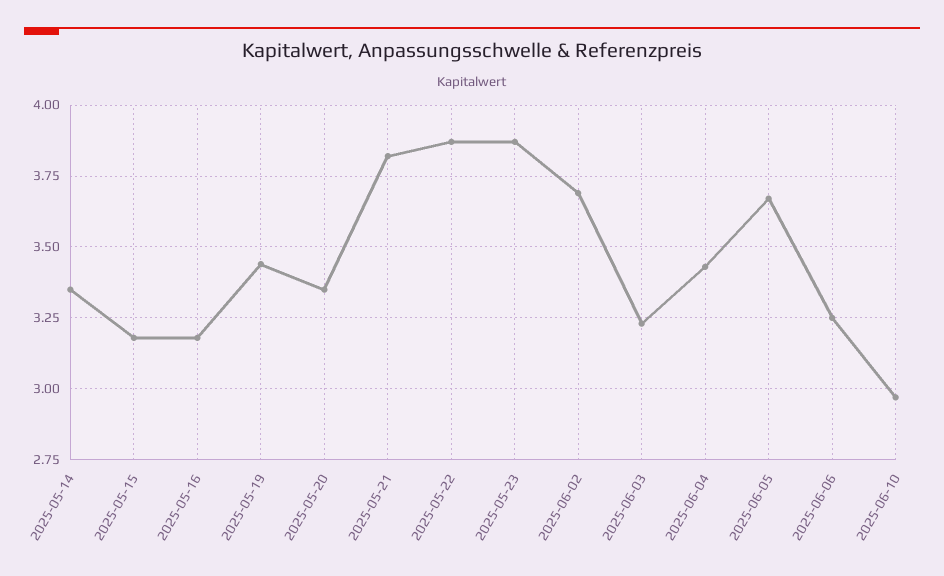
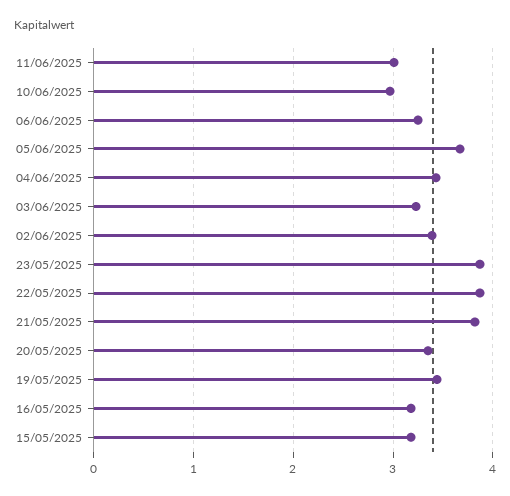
2025-05-14: 3.35 -> none
2025-06-02: 3.7 -> 3.4
11/06/2025: none -> 3

